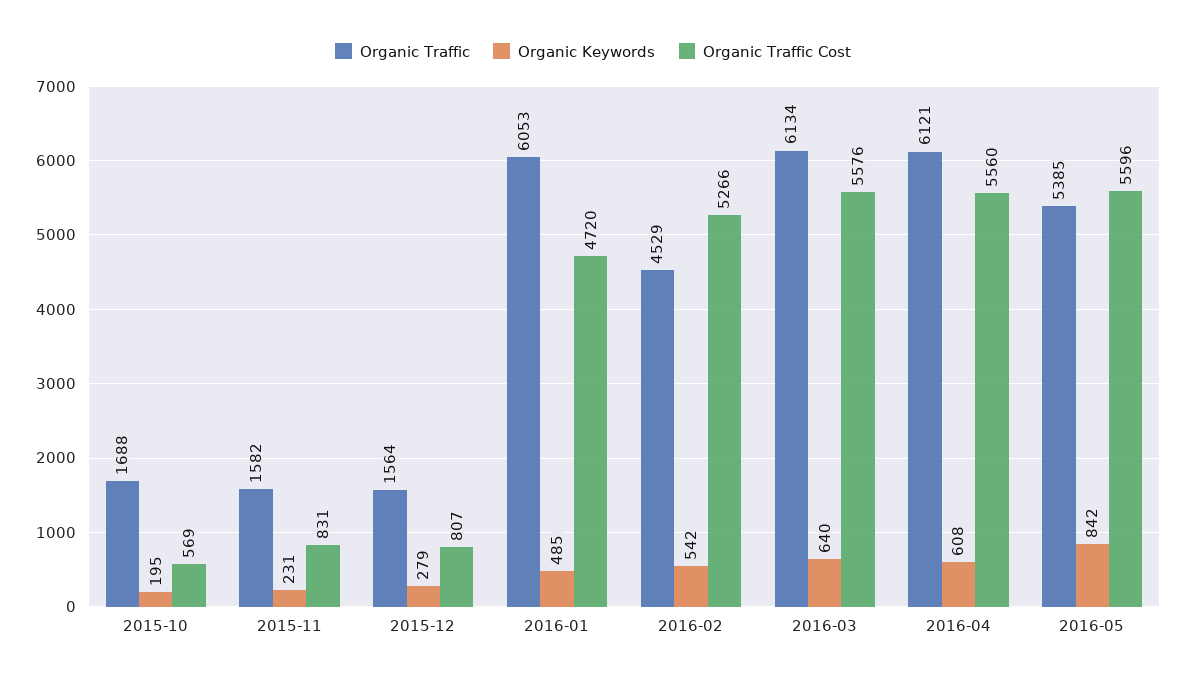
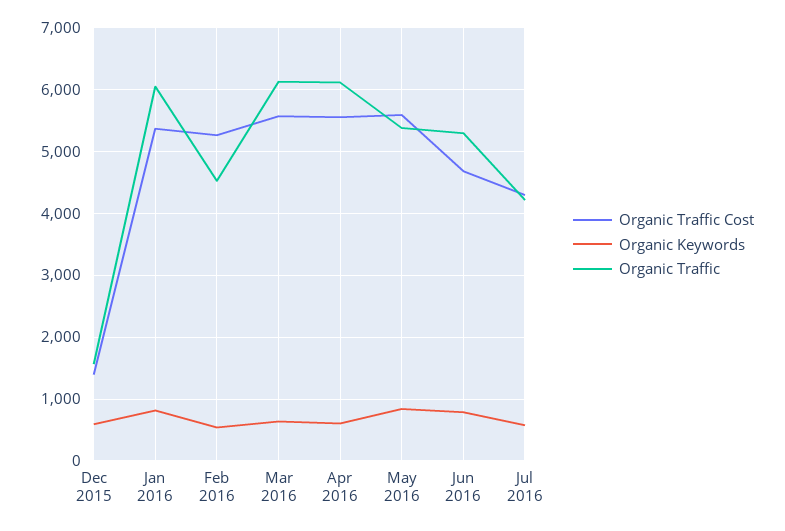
Organic Traffic, 2015-10: 1688 -> none
Organic Keywords, 2015-10: 195 -> none
Organic Traffic Cost, 2015-10: 569 -> none
Organic Traffic, 2015-11: 1582 -> none
Organic Keywords, 2015-11: 231 -> none
Organic Traffic Cost, 2015-11: 831 -> none
Organic Keywords, 2015-12: 279 -> 600
Organic Traffic Cost, 2015-12: 807 -> 1400
Organic Keywords, 2016-01: 485 -> 800
Organic Traffic Cost, 2016-01: 4720 -> 5400
Organic Traffic Cost, Jun 2016: none -> 4700
Organic Keywords, Jun 2016: none -> 800
Organic Traffic, Jun 2016: none -> 5300
Organic Traffic Cost, Jul 2016: none -> 4300
Organic Keywords, Jul 2016: none -> 600
Organic Traffic, Jul 2016: none -> 4200

